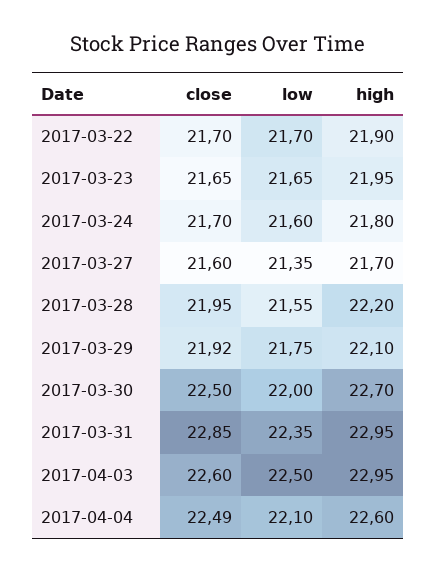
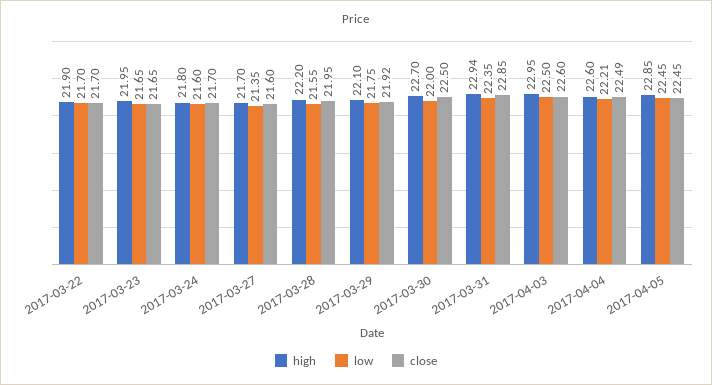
high, 2017-03-31: 22.95 -> 22.94
low, 2017-04-04: 22.1 -> 22.21
high, 2017-04-05: none -> 22.85
low, 2017-04-05: none -> 22.45
close, 2017-04-05: none -> 22.45

